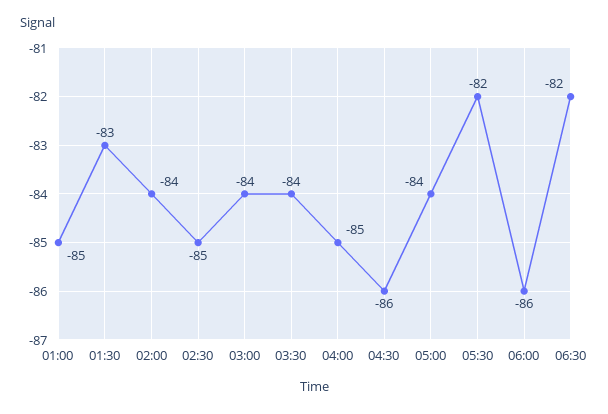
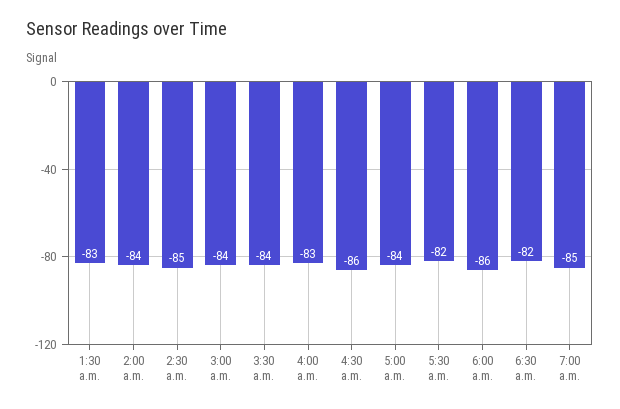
01:00: -85 -> none
04:00: -85 -> -83
7:00 a.m.: none -> -85

